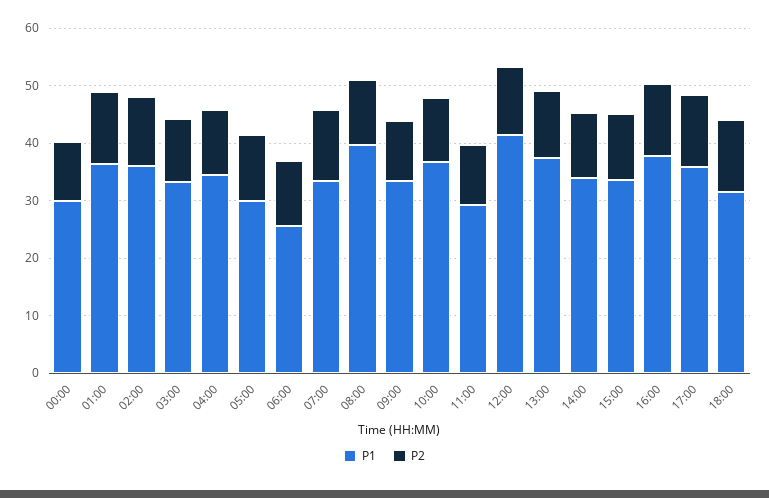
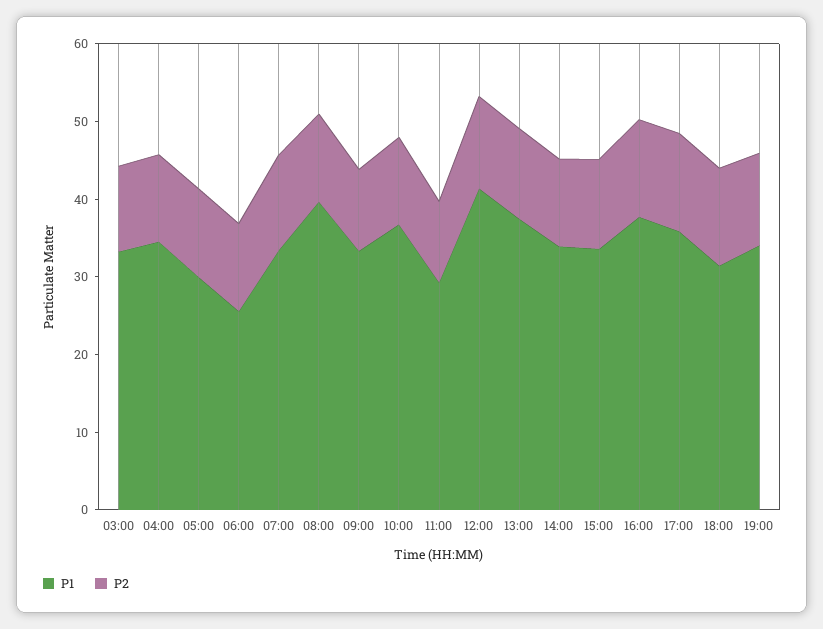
P1, 00:00: 30 -> none
P2, 00:00: 10 -> none
P1, 01:00: 36 -> none
P2, 01:00: 12 -> none
P1, 02:00: 36 -> none
P2, 02:00: 12 -> none
P1, 19:00: none -> 34
P2, 19:00: none -> 12

